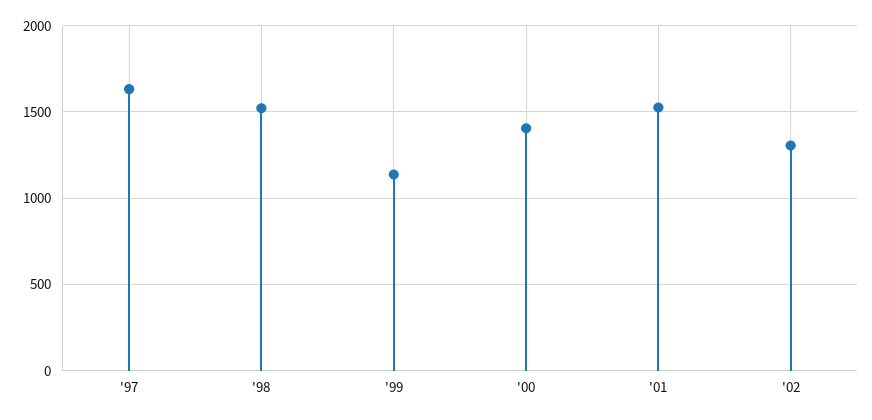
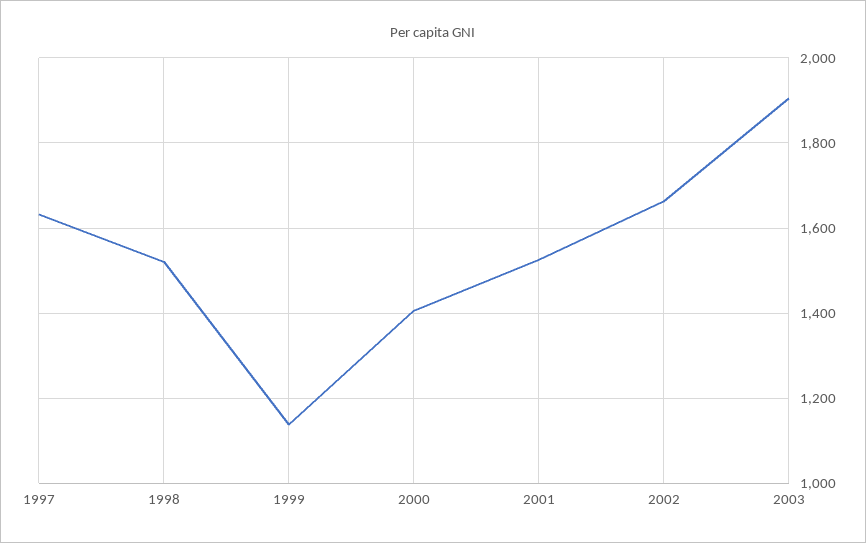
'02: 1300 -> 1660
2003: none -> 1900

